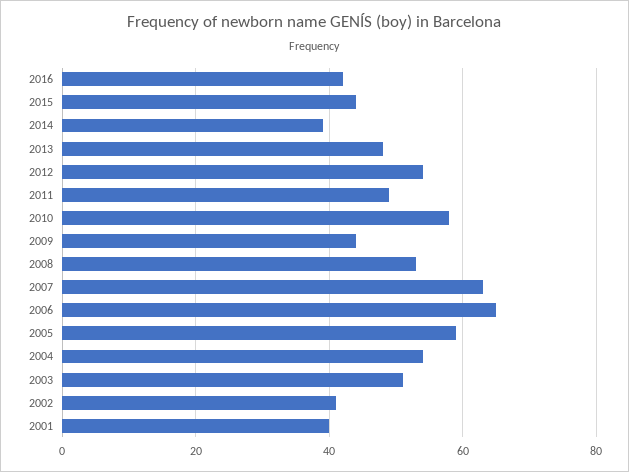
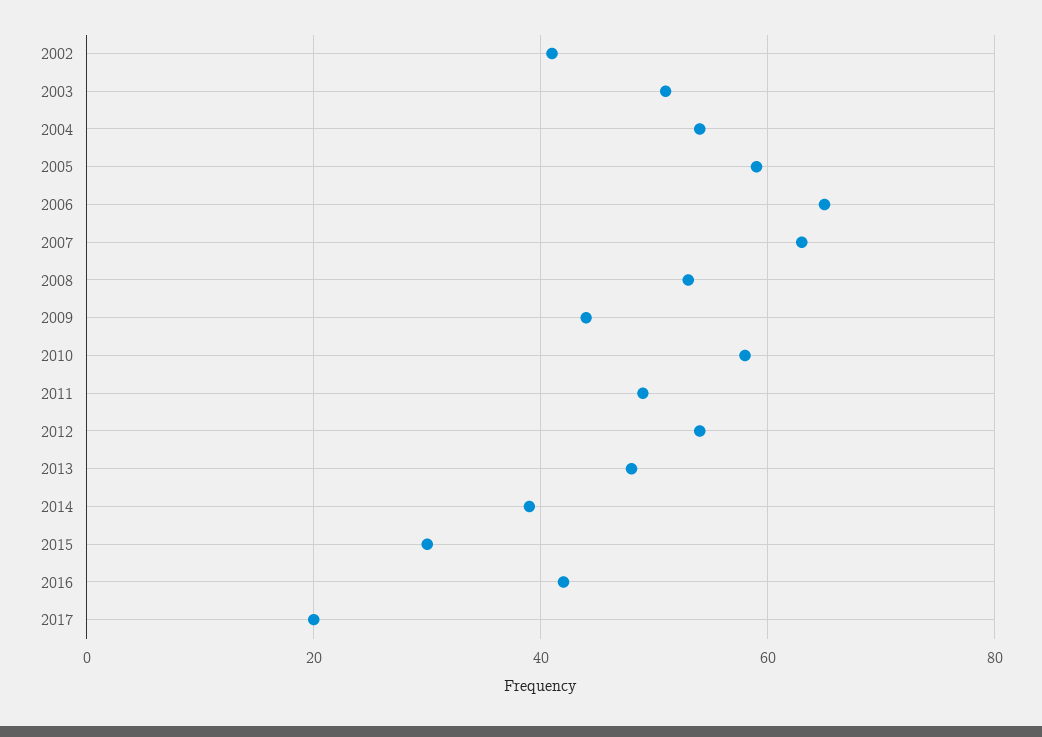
2015: 45 -> 30
2001: 40 -> none
2017: none -> 20

